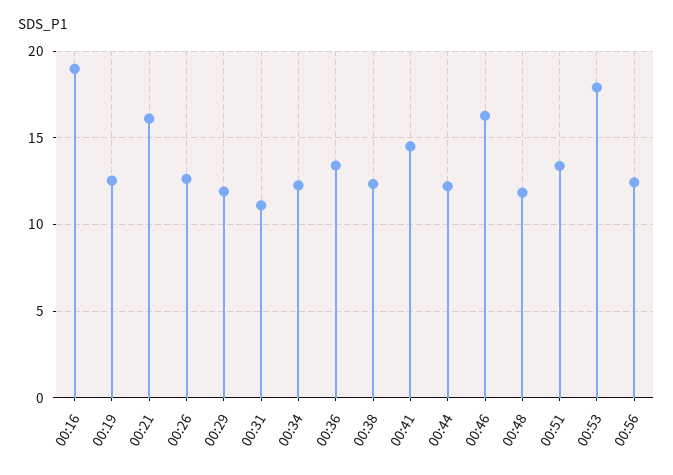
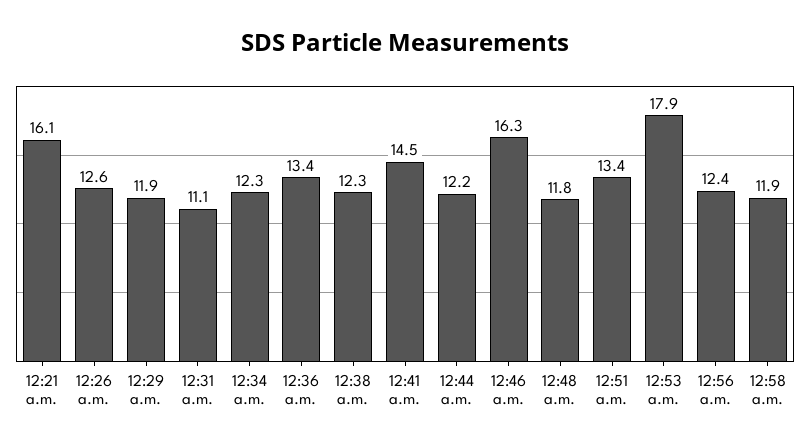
00:16: 19 -> none
00:19: 12.5 -> none
12:58 a.m.: none -> 11.9

